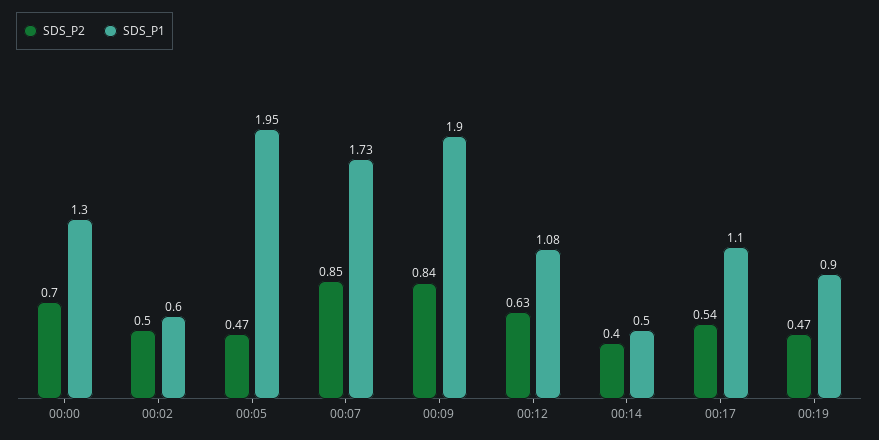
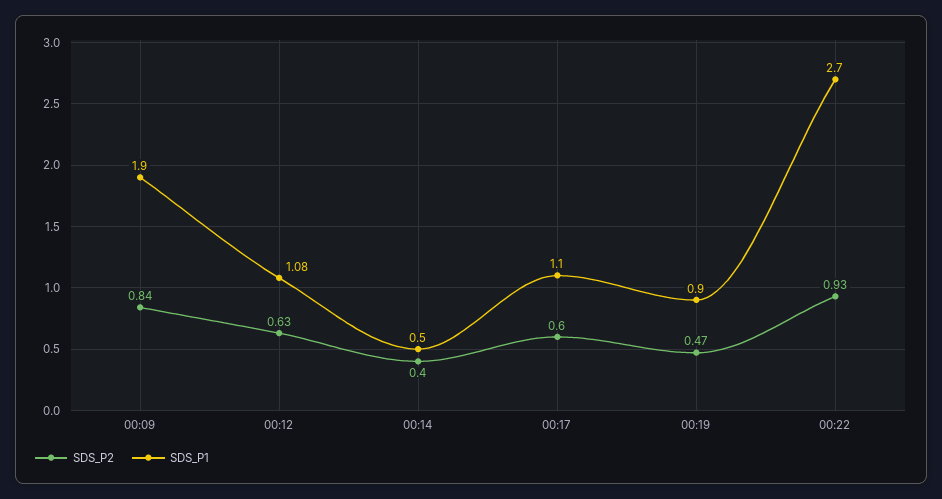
SDS_P2, 00:00: 0.7 -> none
SDS_P1, 00:00: 1.3 -> none
SDS_P2, 00:02: 0.5 -> none
SDS_P1, 00:02: 0.6 -> none
SDS_P2, 00:05: 0.47 -> none
SDS_P1, 00:05: 1.95 -> none
SDS_P2, 00:07: 0.85 -> none
SDS_P1, 00:07: 1.73 -> none
SDS_P2, 00:17: 0.54 -> 0.6
SDS_P2, 00:22: none -> 0.93
SDS_P1, 00:22: none -> 2.7

